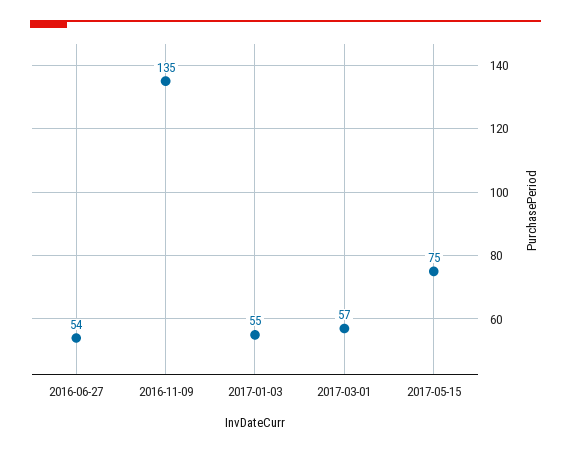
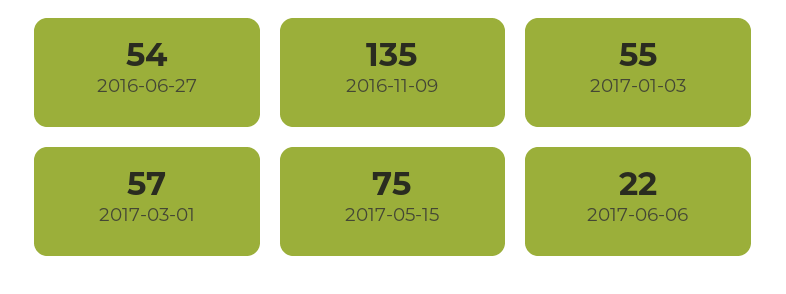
2017-06-06: none -> 22

